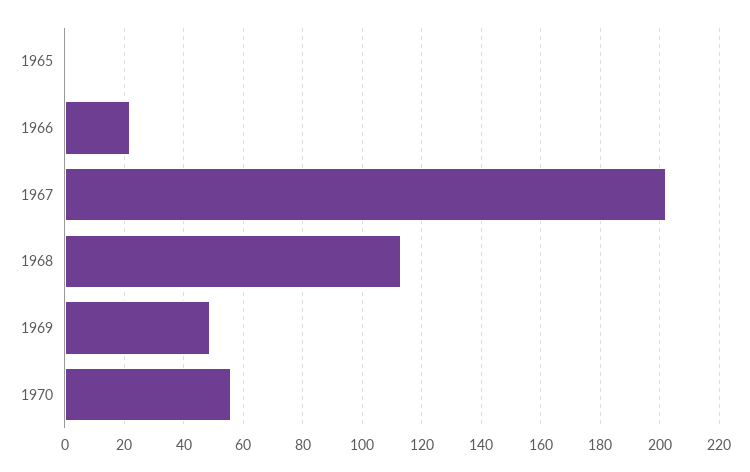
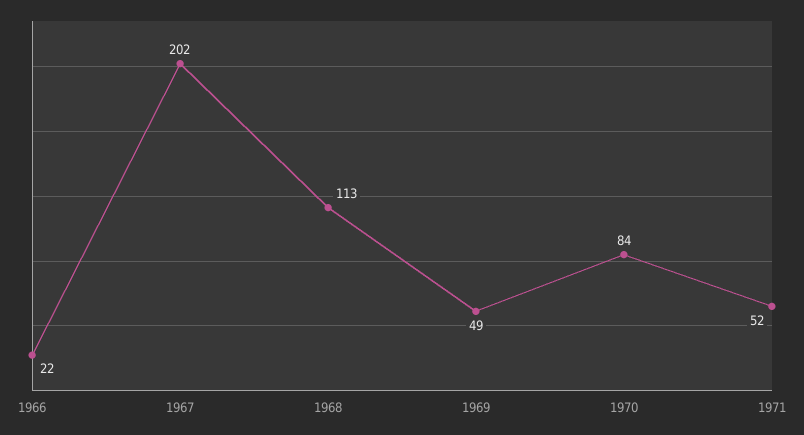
1965: 0 -> none
1970: 55 -> 84
1971: none -> 52

